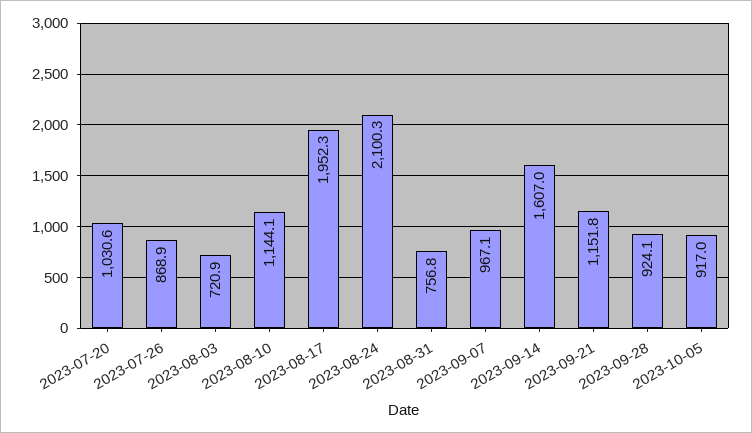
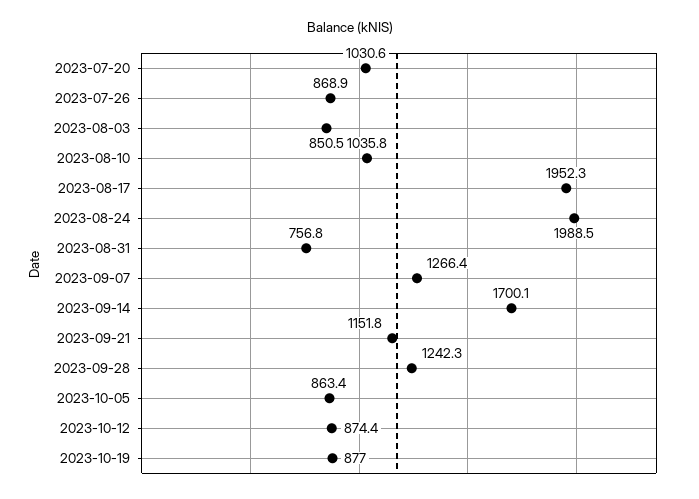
2023-08-03: 720.9 -> 850.5
2023-08-10: 1144.1 -> 1035.8
2023-08-24: 2100.3 -> 1988.5
2023-09-07: 967.1 -> 1266.4
2023-09-14: 1607 -> 1700.1
2023-09-28: 924.1 -> 1242.3
2023-10-05: 917 -> 863.4
2023-10-12: none -> 874.4
2023-10-19: none -> 877

